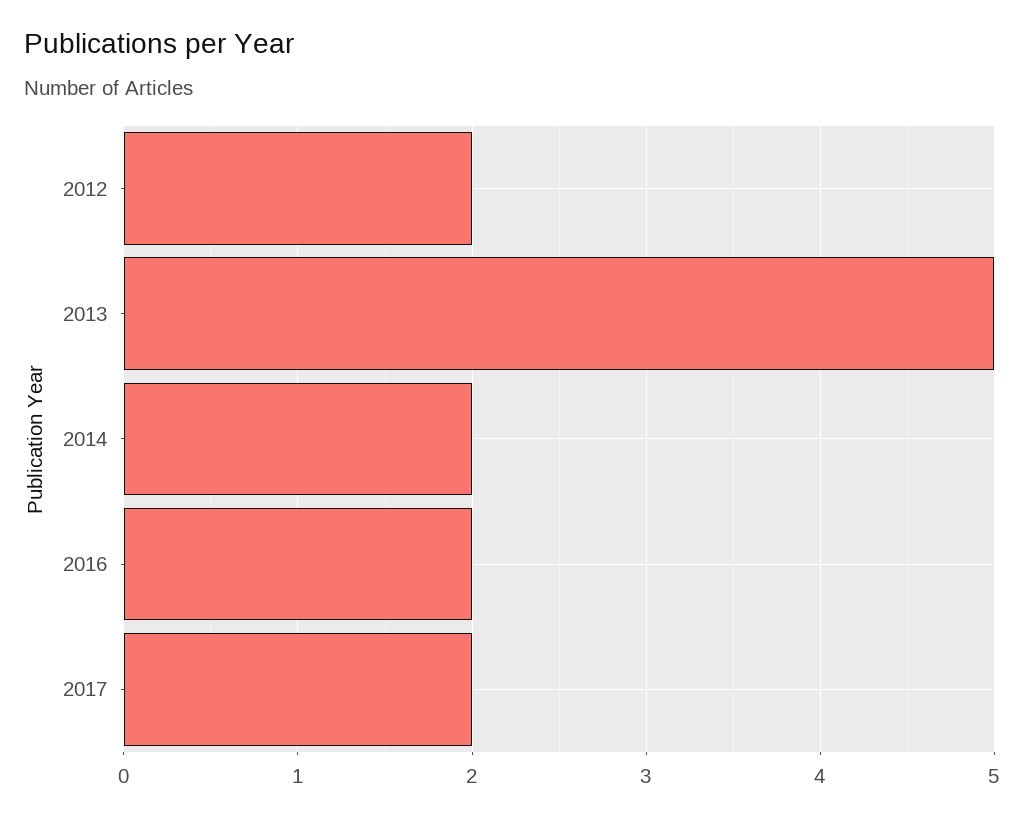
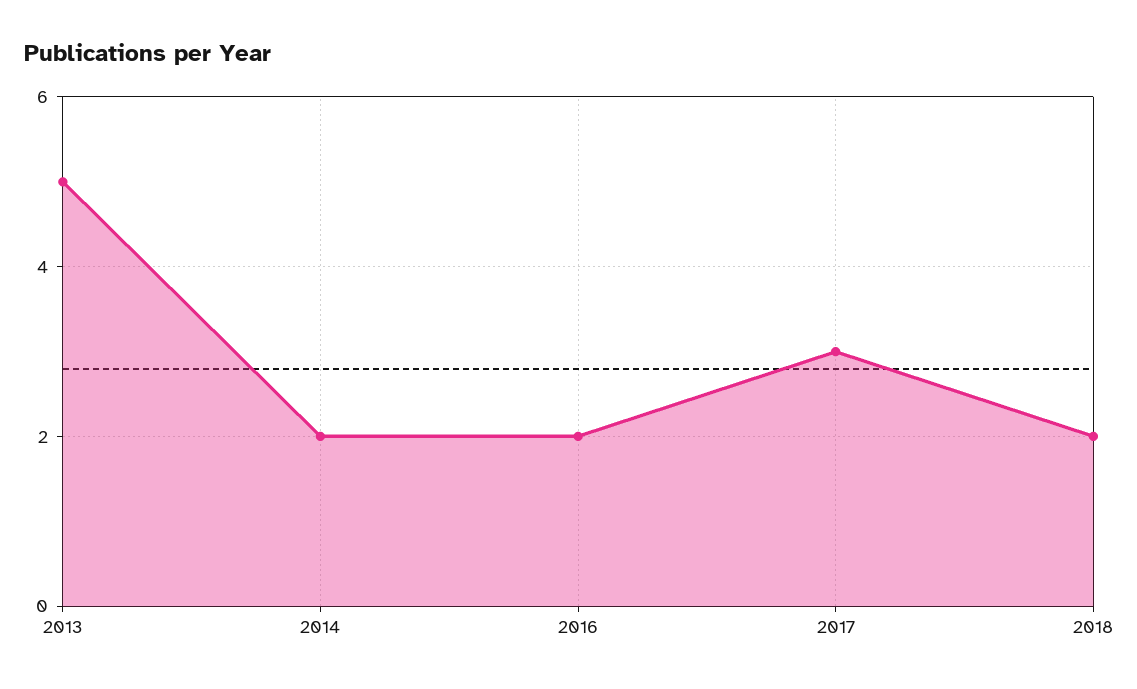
2012: 2 -> none
2017: 2 -> 3
2018: none -> 2

